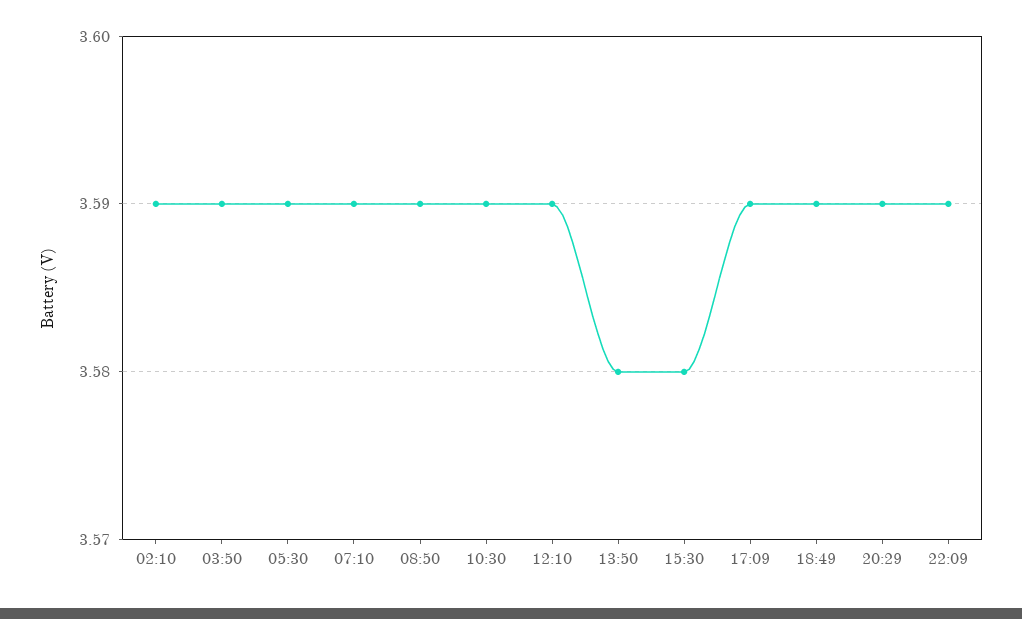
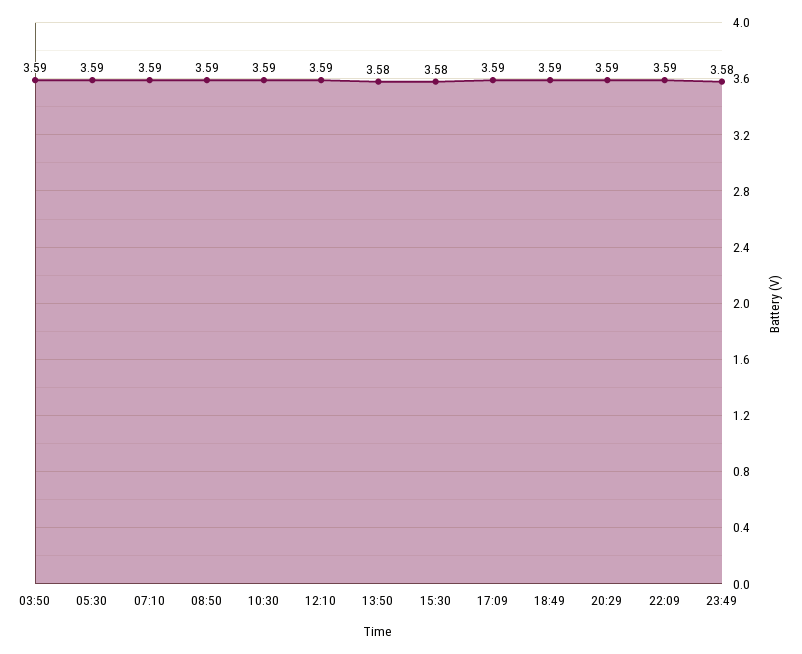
02:10: 3.59 -> none
23:49: none -> 3.58

